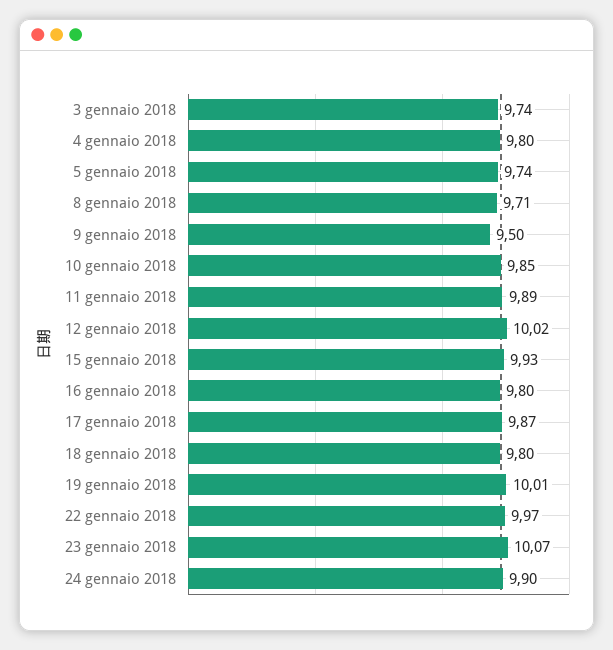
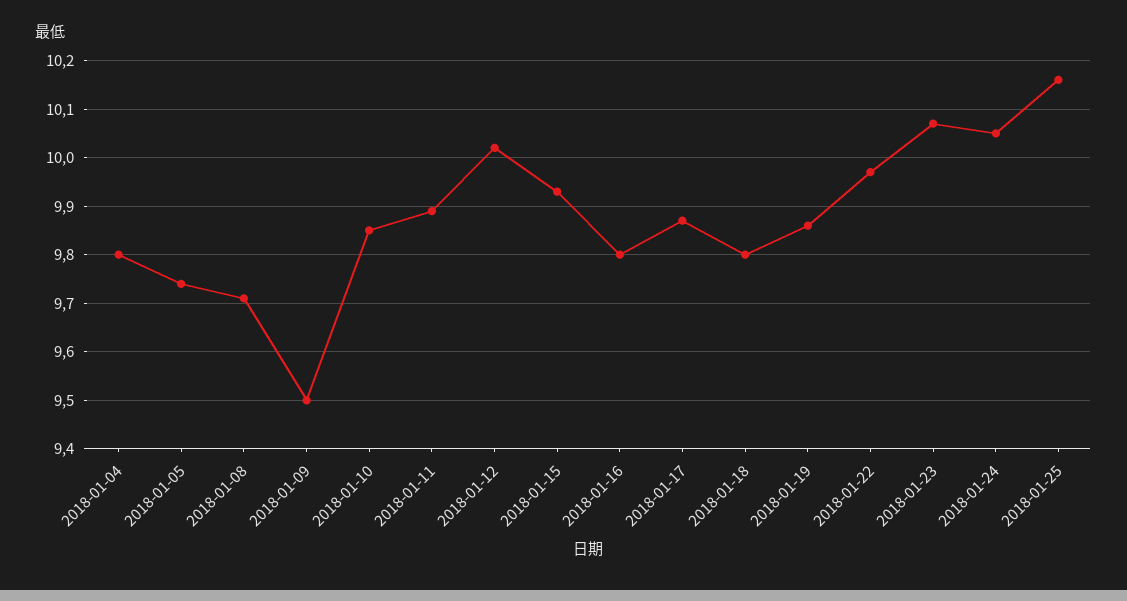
3 gennaio 2018: 9.74 -> none
19 gennaio 2018: 10.01 -> 9.85
24 gennaio 2018: 9.9 -> 10.05
2018-01-25: none -> 10.15

